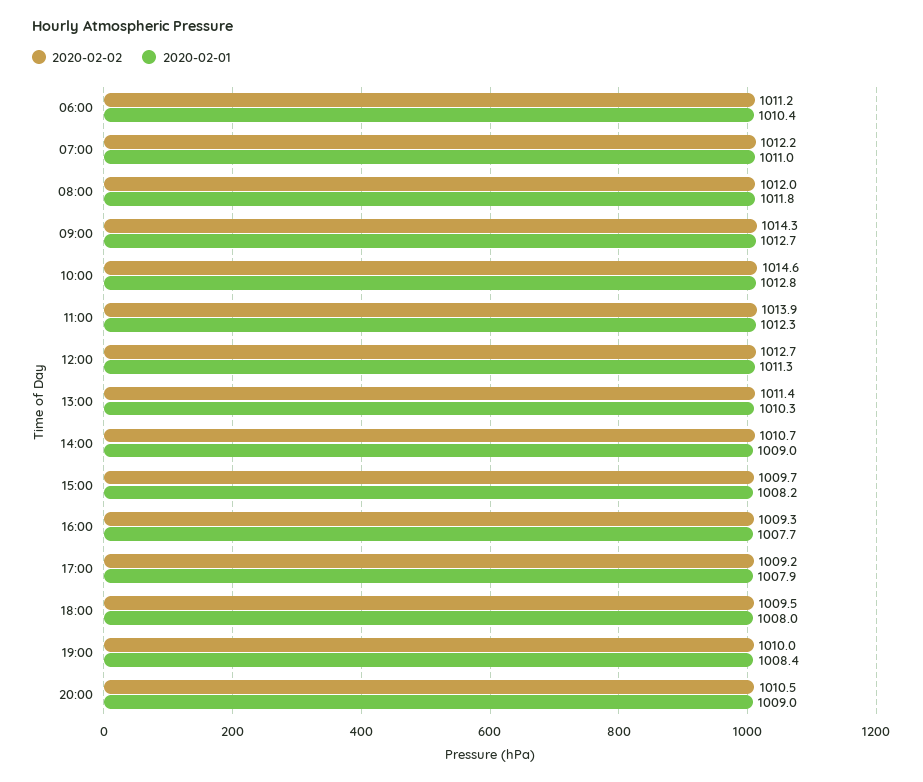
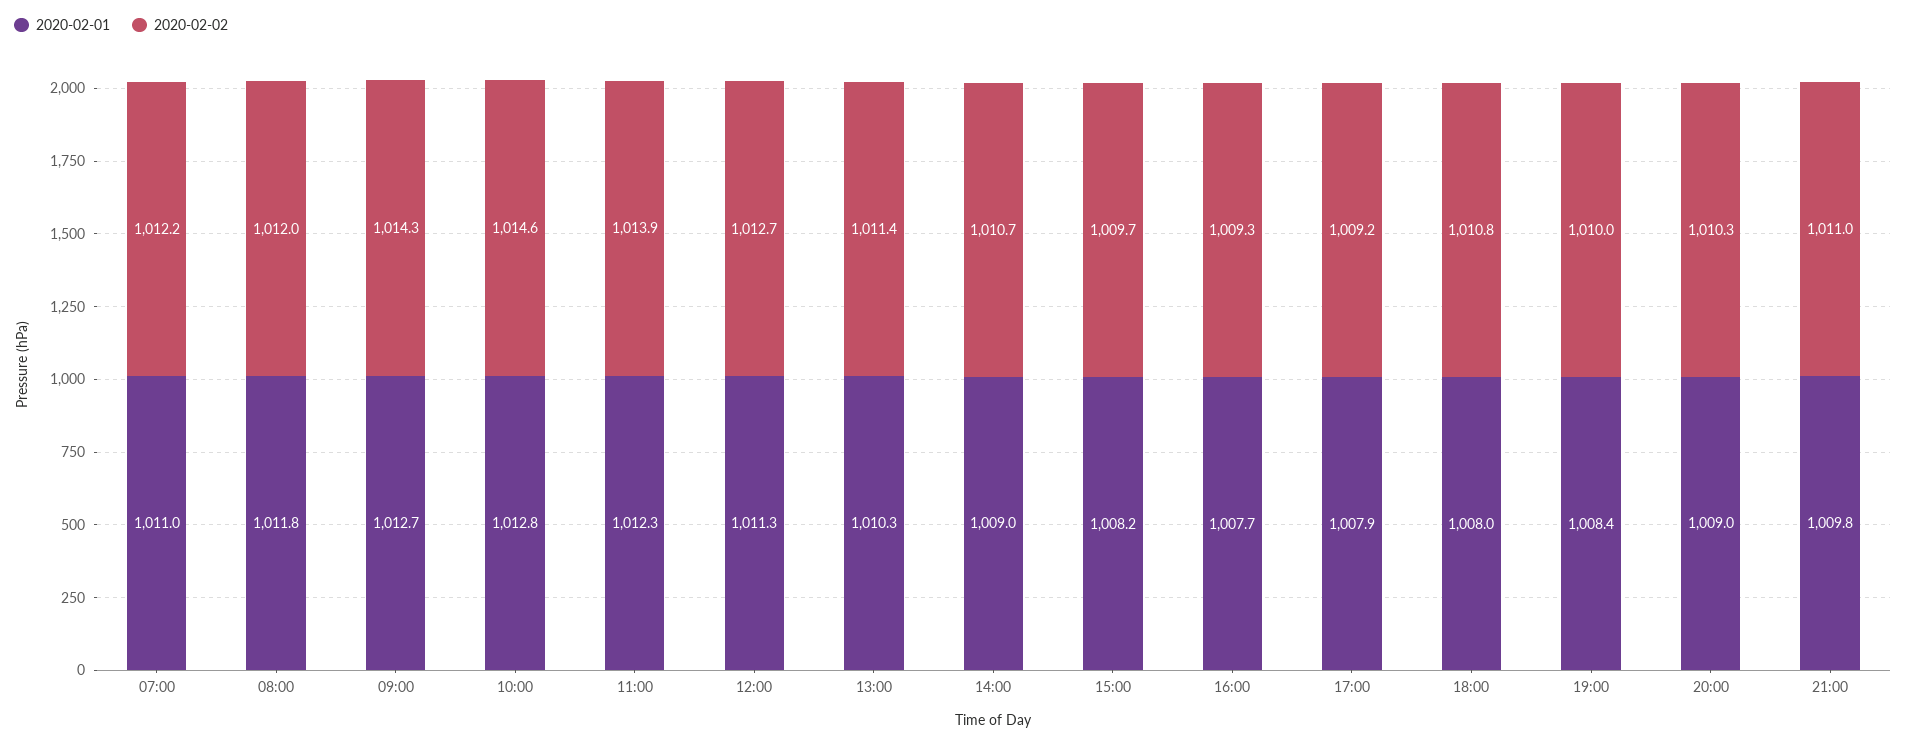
2020-02-02, 06:00: 1011.2 -> none
2020-02-01, 06:00: 1010.4 -> none
2020-02-02, 18:00: 1009.5 -> 1010.8
2020-02-02, 20:00: 1010.5 -> 1010.3
2020-02-01, 21:00: none -> 1009.8
2020-02-02, 21:00: none -> 1011

